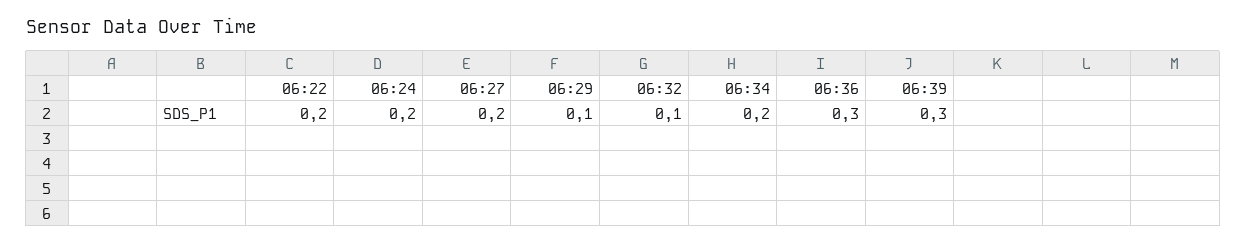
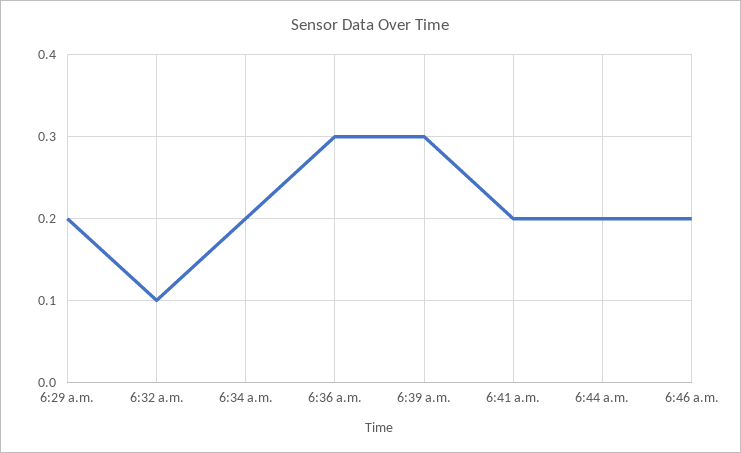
06:22: 0.2 -> none
06:24: 0.2 -> none
06:27: 0.2 -> none
06:29: 0.1 -> 0.2
6:41 a.m.: none -> 0.2
6:44 a.m.: none -> 0.2
6:46 a.m.: none -> 0.2

